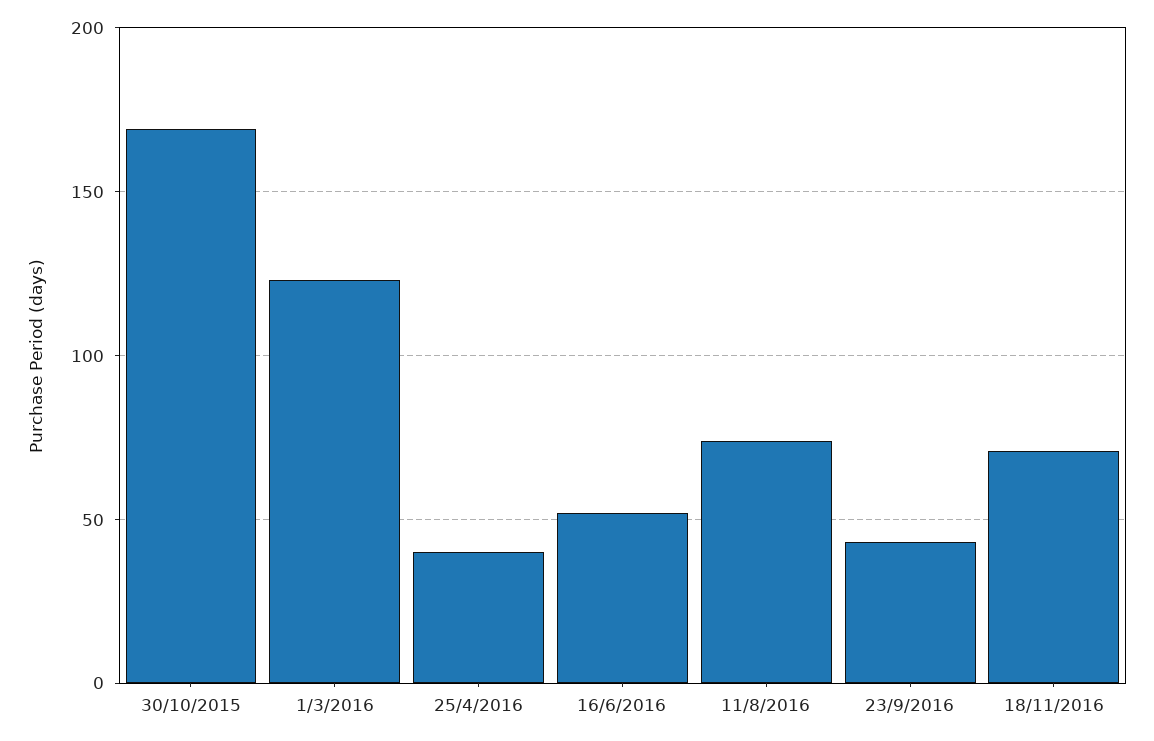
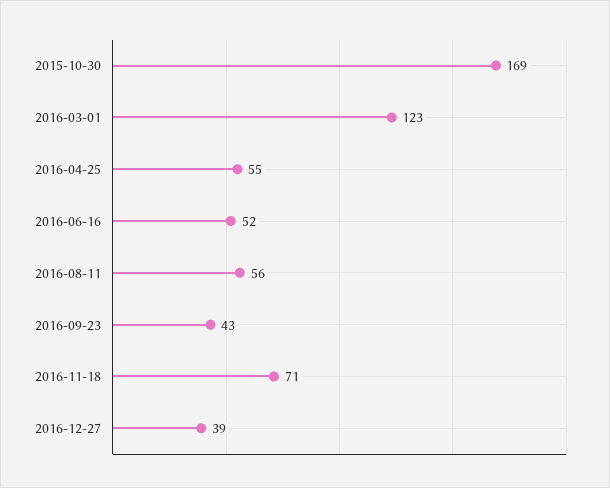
25/4/2016: 40 -> 55
11/8/2016: 75 -> 56
2016-12-27: none -> 39

